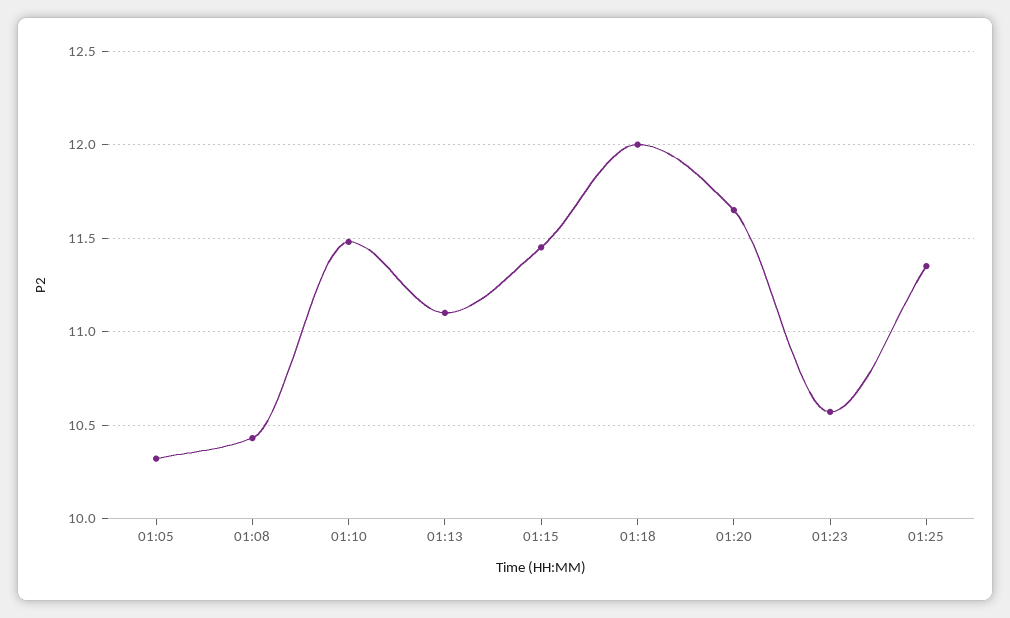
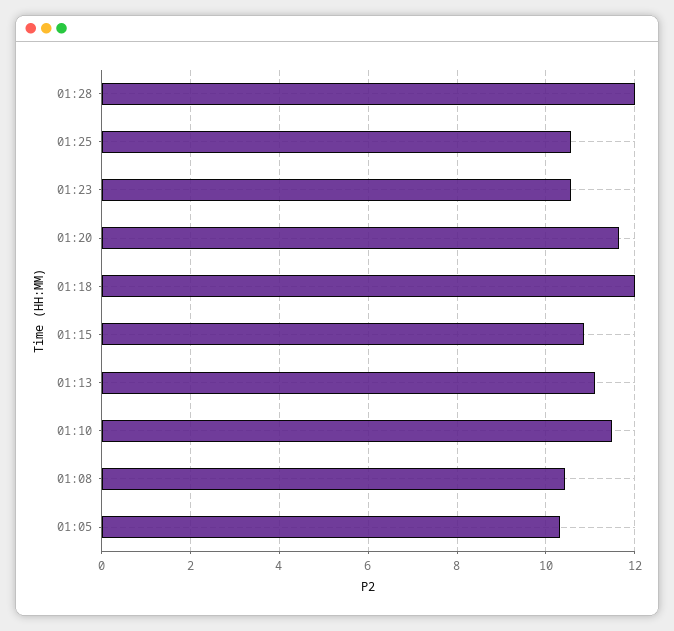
01:15: 11.45 -> 10.8
01:25: 11.35 -> 10.6
01:28: none -> 12

